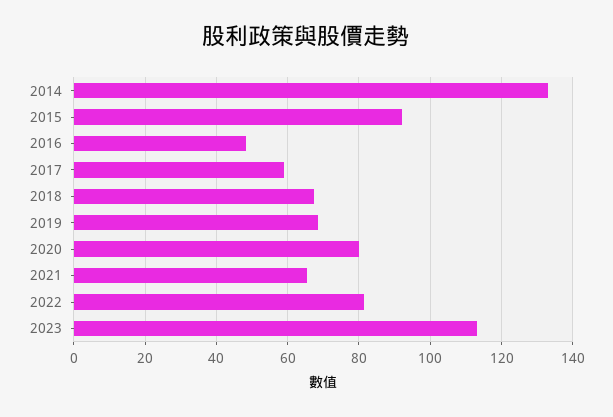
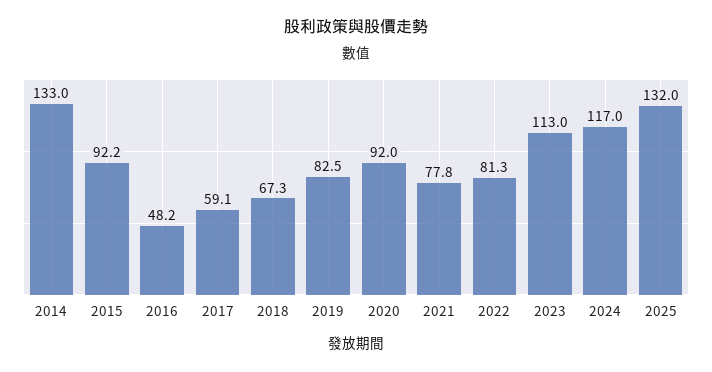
2019: 68 -> 82.5
2020: 80 -> 92
2021: 66 -> 77.8
2024: none -> 117
2025: none -> 132

